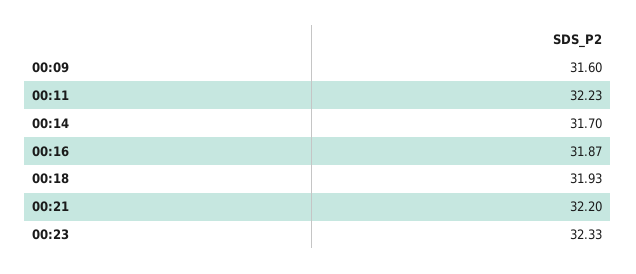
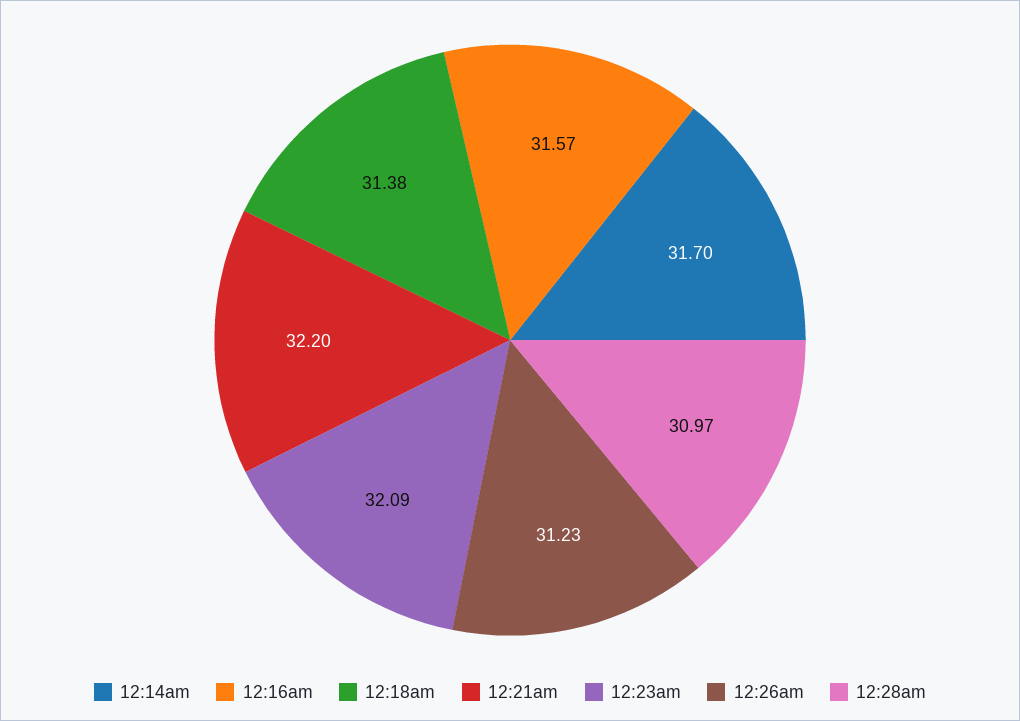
00:09: 31.6 -> none
00:11: 32.23 -> none
00:16: 31.87 -> 31.57
00:18: 31.93 -> 31.38
00:23: 32.33 -> 32.09
12:26am: none -> 31.23
12:28am: none -> 30.97

